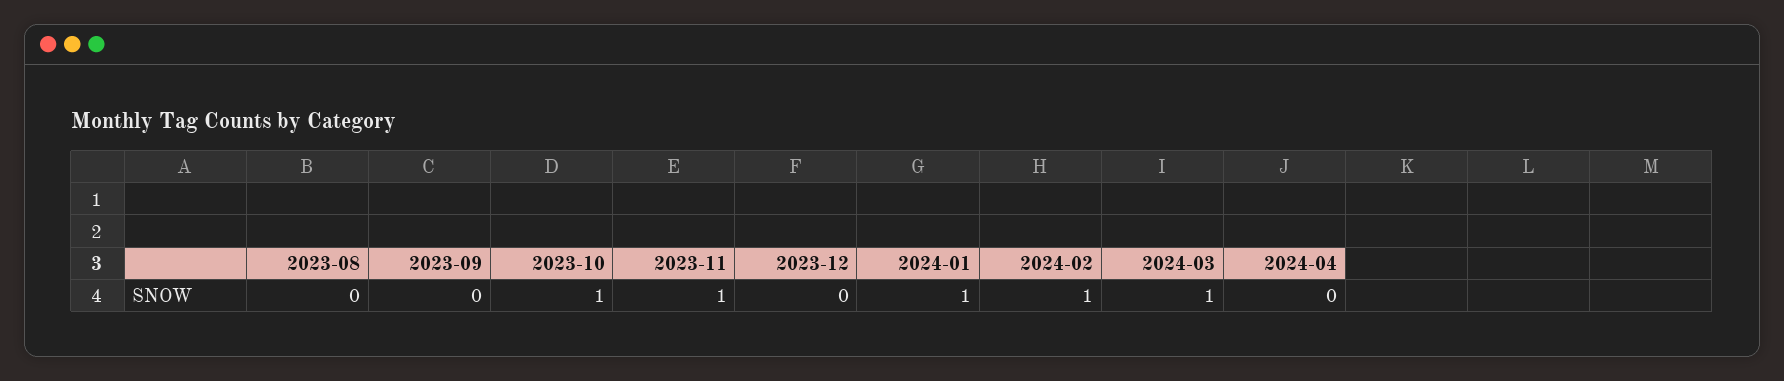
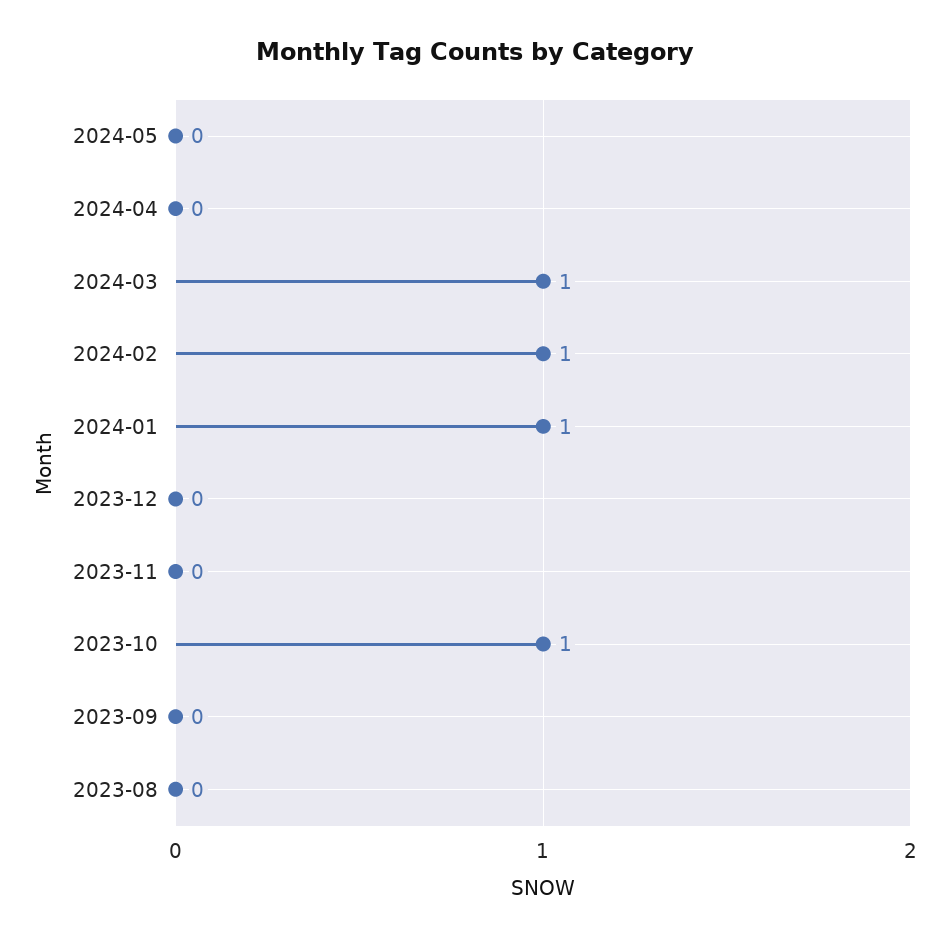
2023-11: 1 -> 0
2024-05: none -> 0

